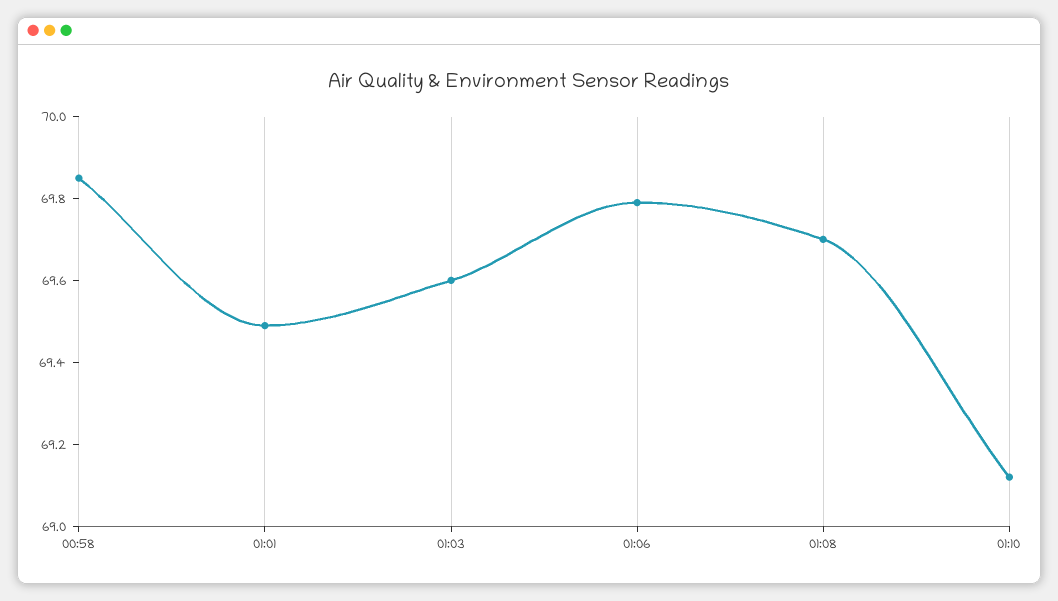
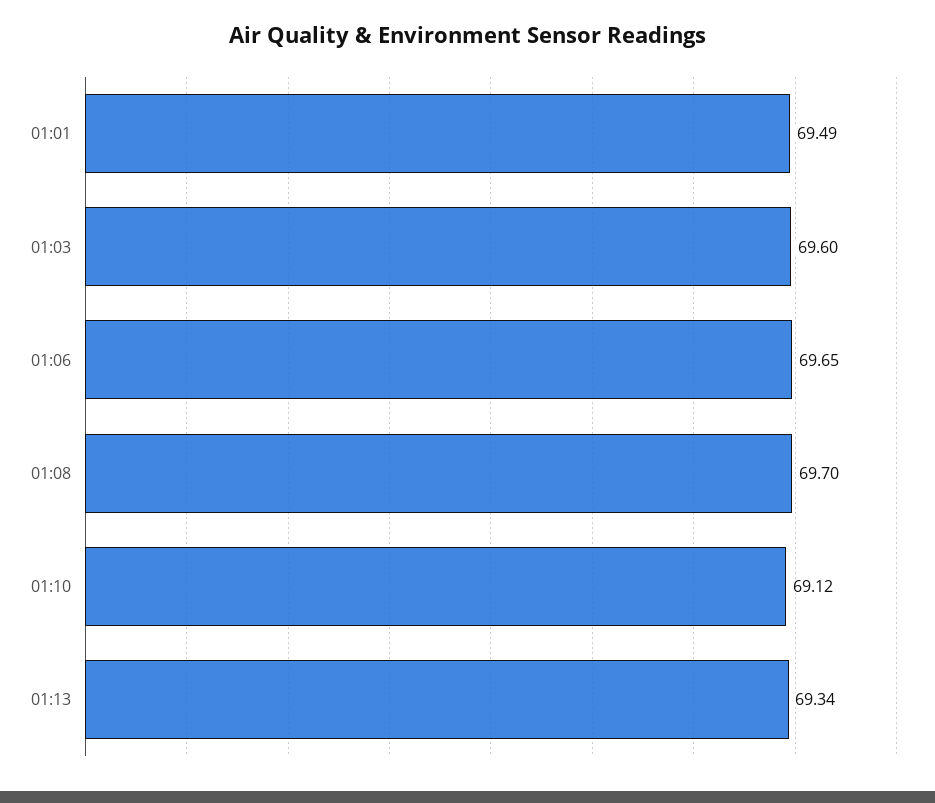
00:58: 69.85 -> none
01:06: 69.8 -> 69.65
01:13: none -> 69.34

